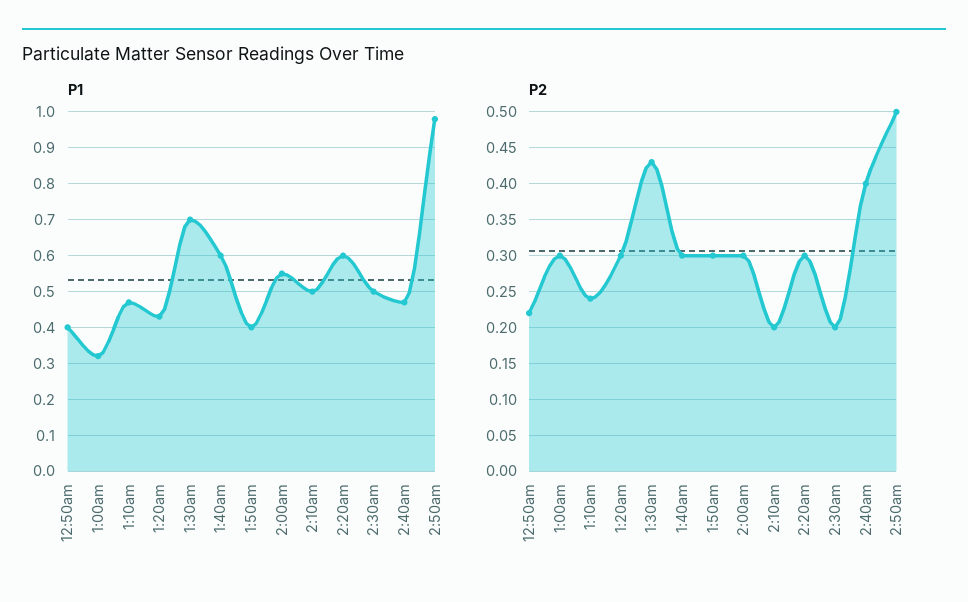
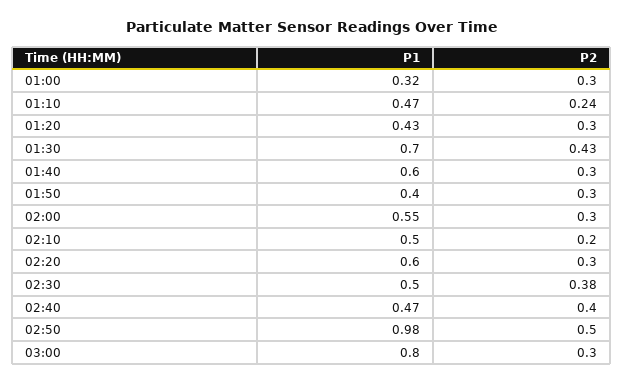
P1, 12:50am: 0.4 -> none
P2, 12:50am: 0.22 -> none
P2, 2:30am: 0.2 -> 0.38
P1, 03:00: none -> 0.8
P2, 03:00: none -> 0.3

